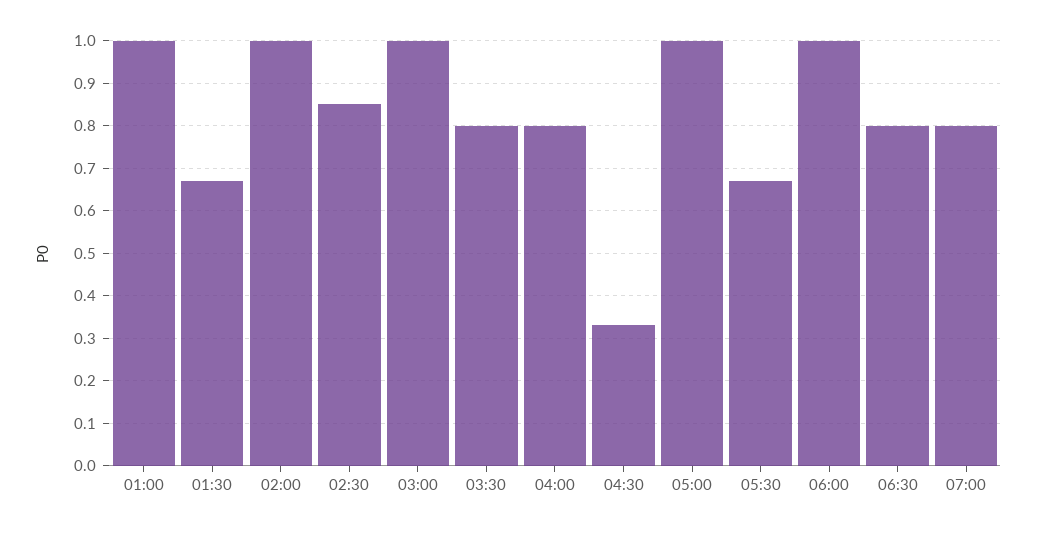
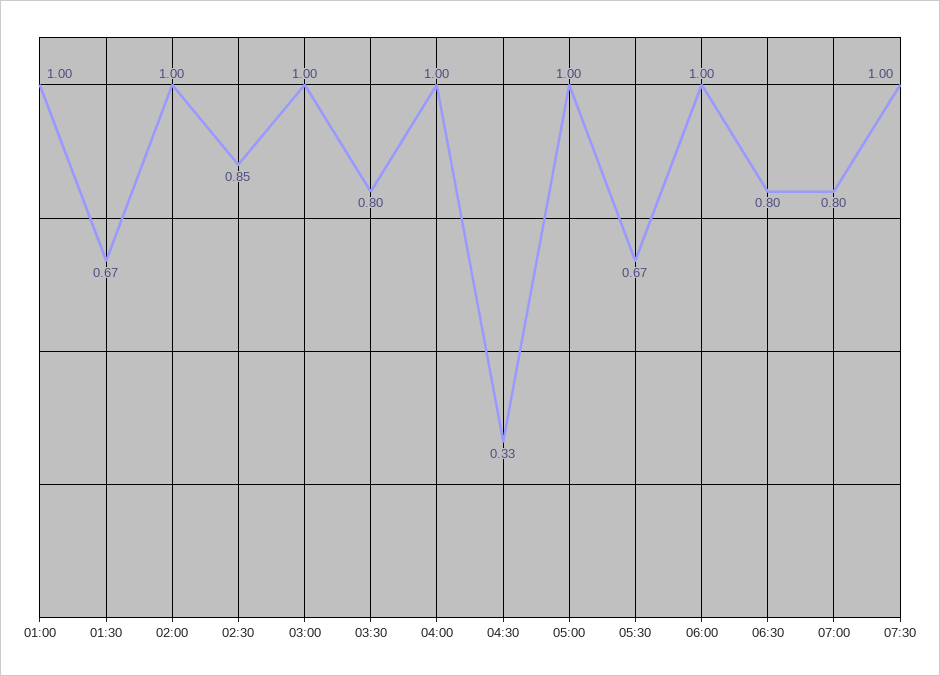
04:00: 0.8 -> 1
07:30: none -> 1

